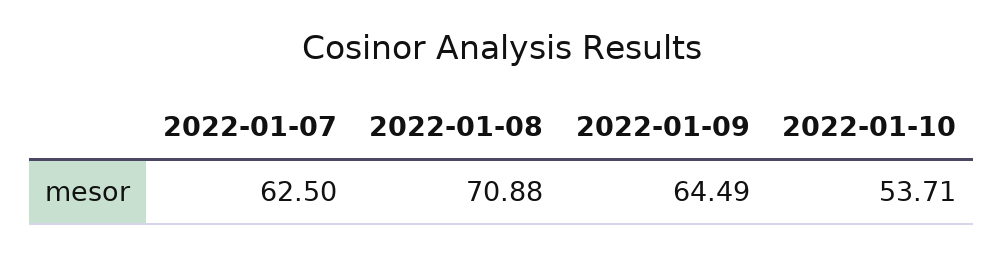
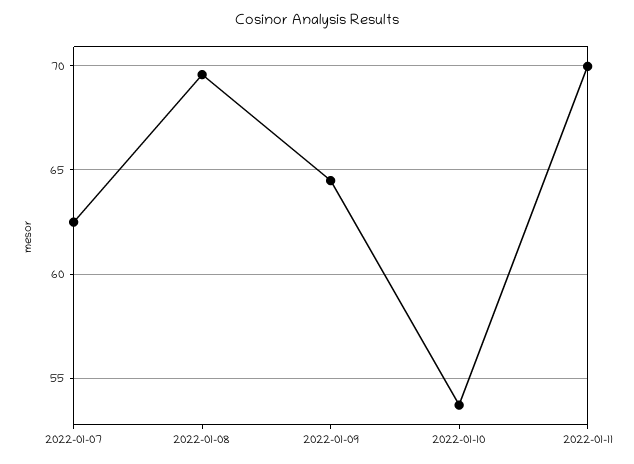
2022-01-08: 70.88 -> 69.5
2022-01-11: none -> 70

